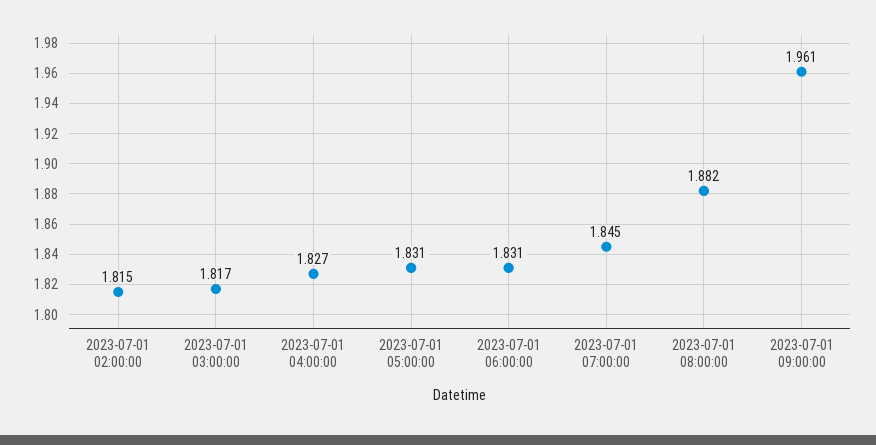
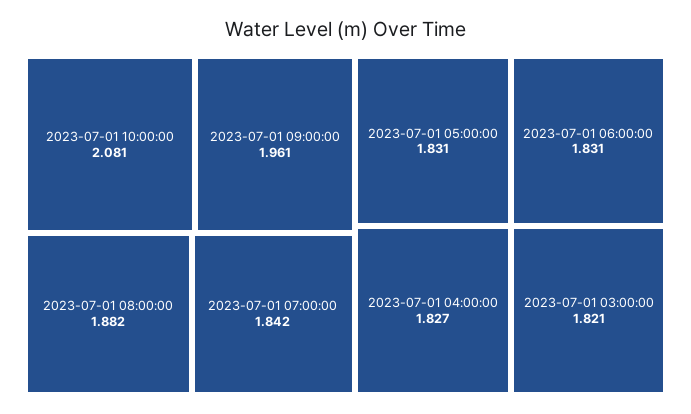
2023-07-01 02:00:00: 1.815 -> none
2023-07-01 03:00:00: 1.817 -> 1.821
2023-07-01 07:00:00: 1.845 -> 1.842
2023-07-01 10:00:00: none -> 2.081

